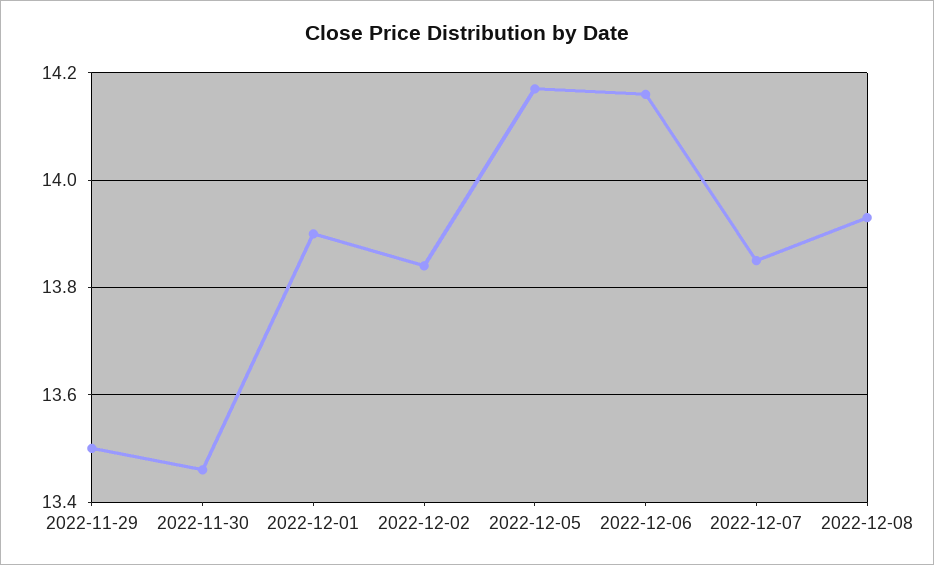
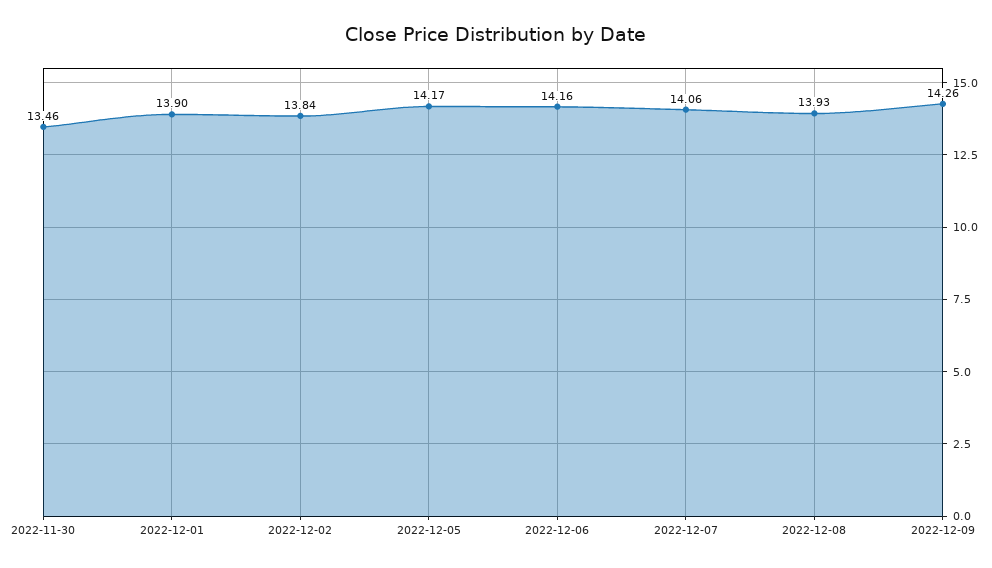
2022-11-29: 13.5 -> none
2022-12-07: 13.85 -> 14.06
2022-12-09: none -> 14.26

